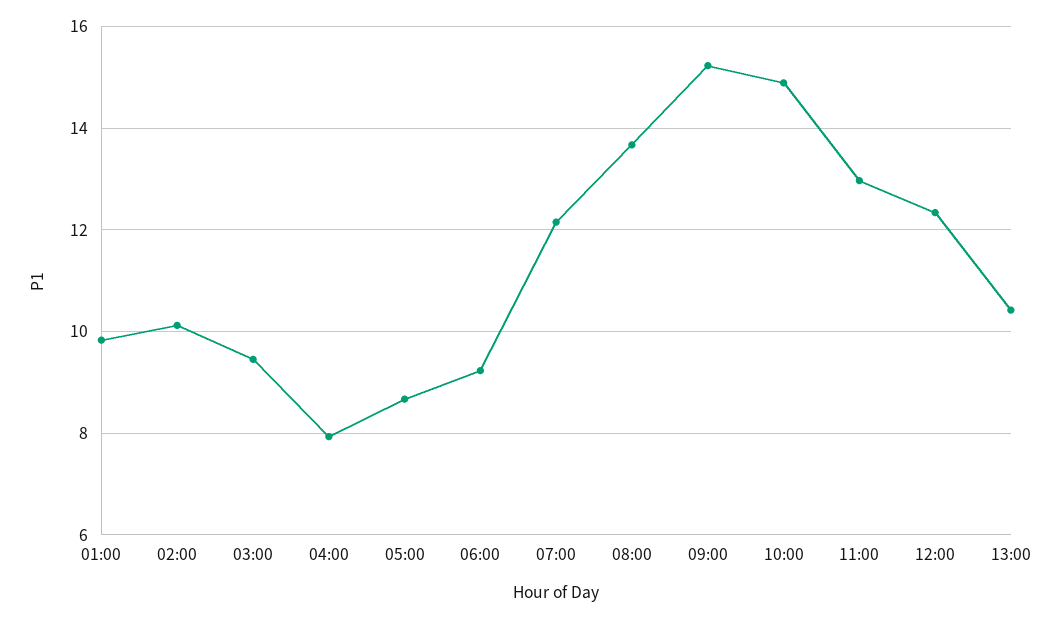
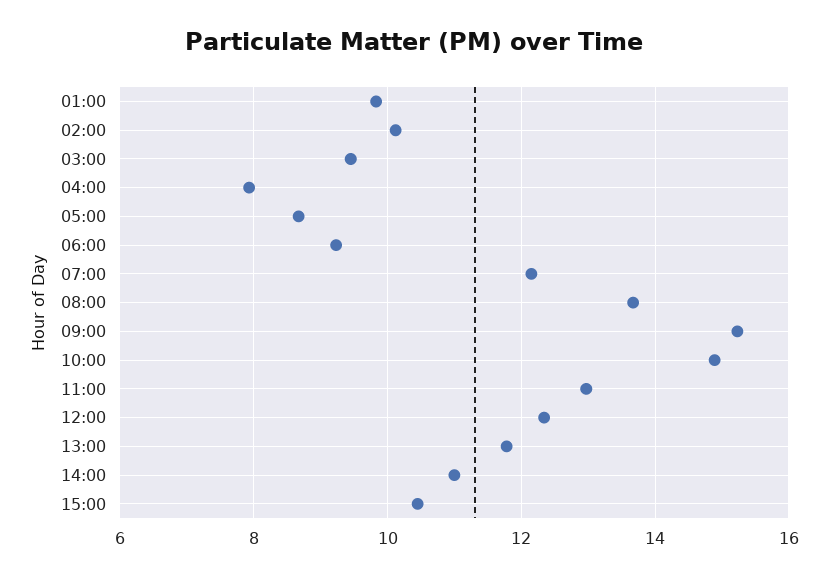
13:00: 10.4 -> 11.8
14:00: none -> 11
15:00: none -> 10.4

